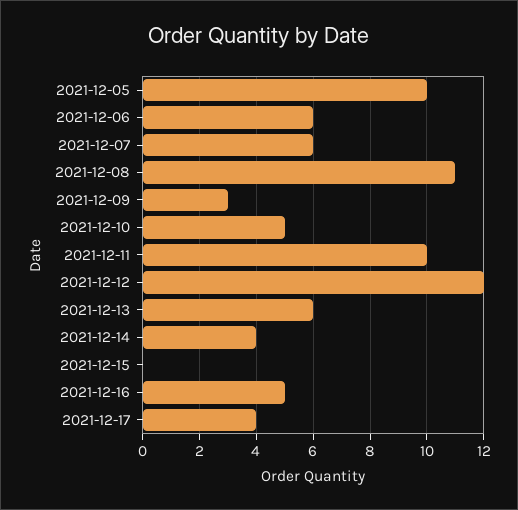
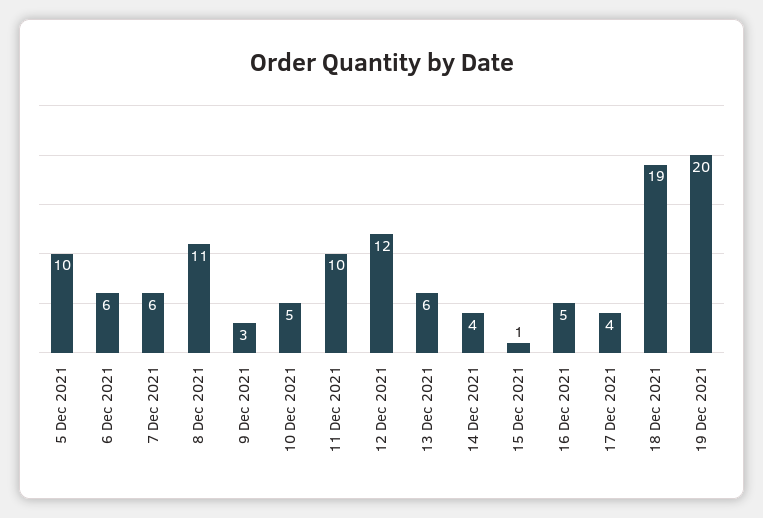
2021-12-15: 0 -> 1
18 Dec 2021: none -> 19
19 Dec 2021: none -> 20

